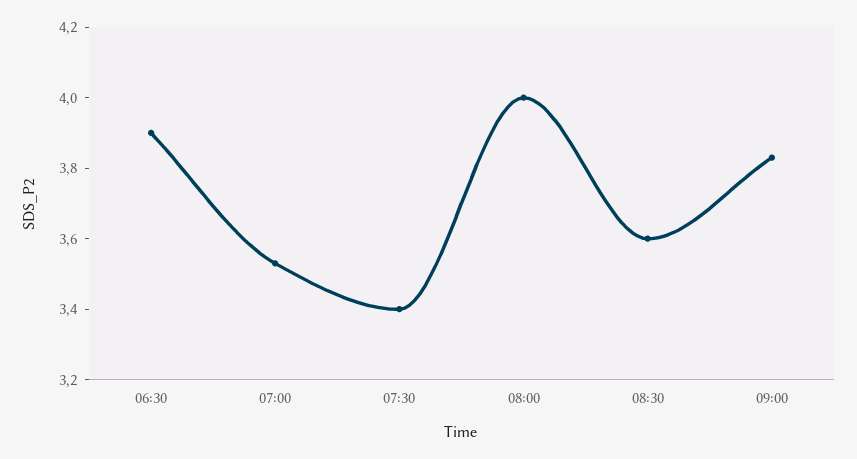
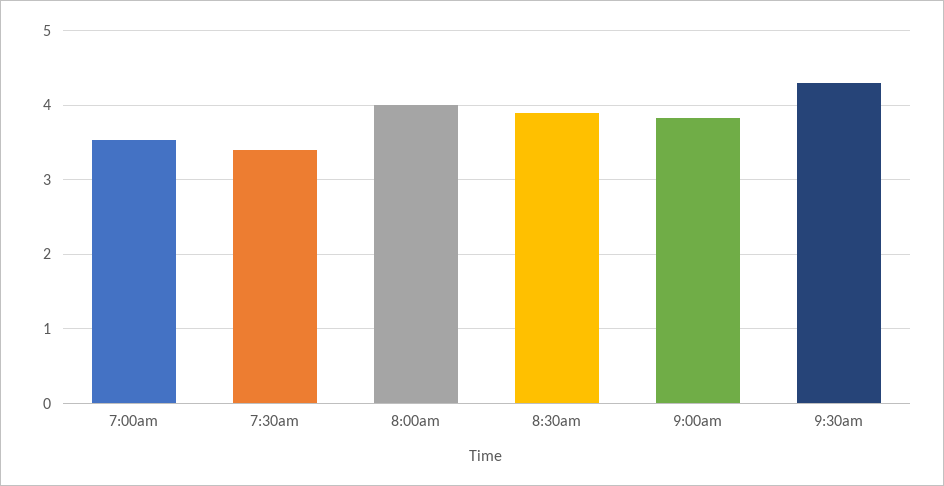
06:30: 3.9 -> none
08:30: 3.6 -> 3.9
9:30am: none -> 4.3

